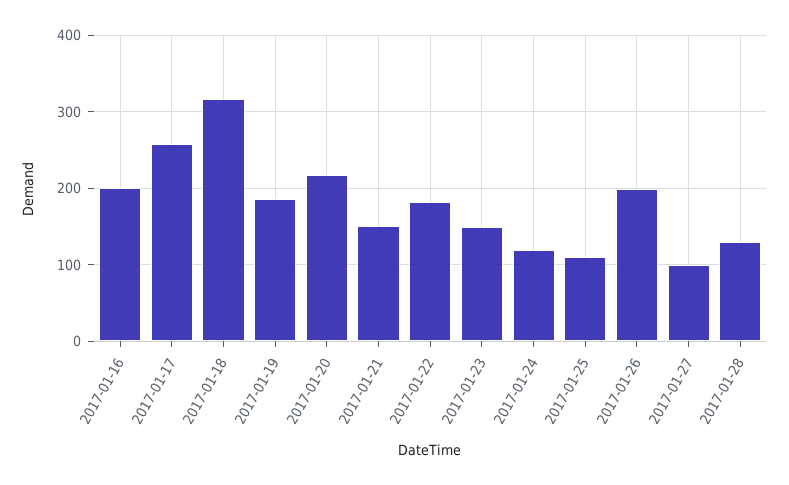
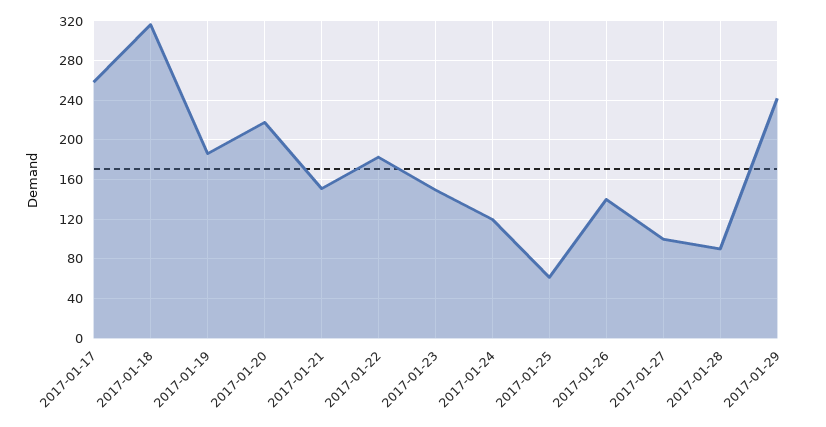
2017-01-16: 200 -> none
2017-01-25: 110 -> 60
2017-01-26: 200 -> 140
2017-01-28: 130 -> 90
2017-01-29: none -> 240

